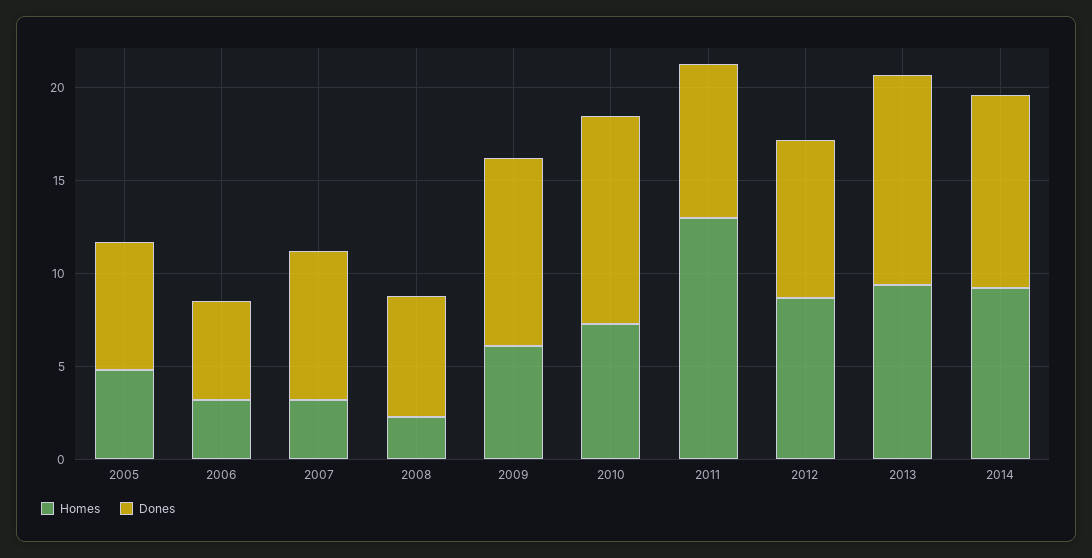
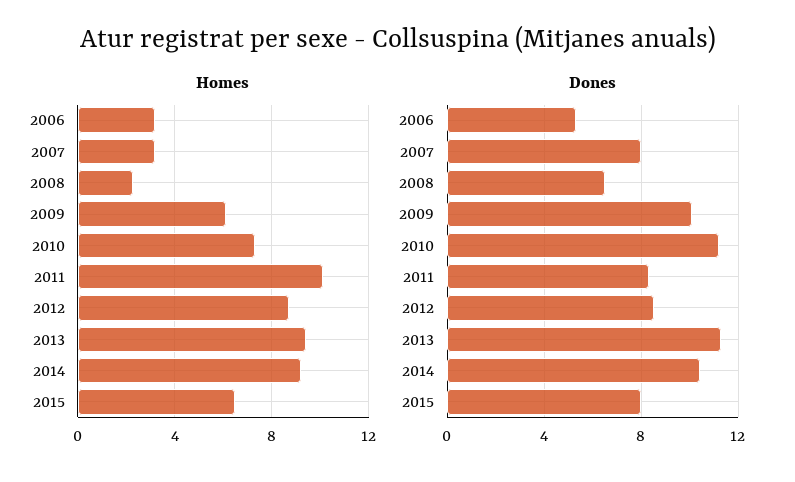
Homes, 2005: 5 -> none
Dones, 2005: 7 -> none
Homes, 2011: 13 -> 10
Homes, 2015: none -> 6.5
Dones, 2015: none -> 8

